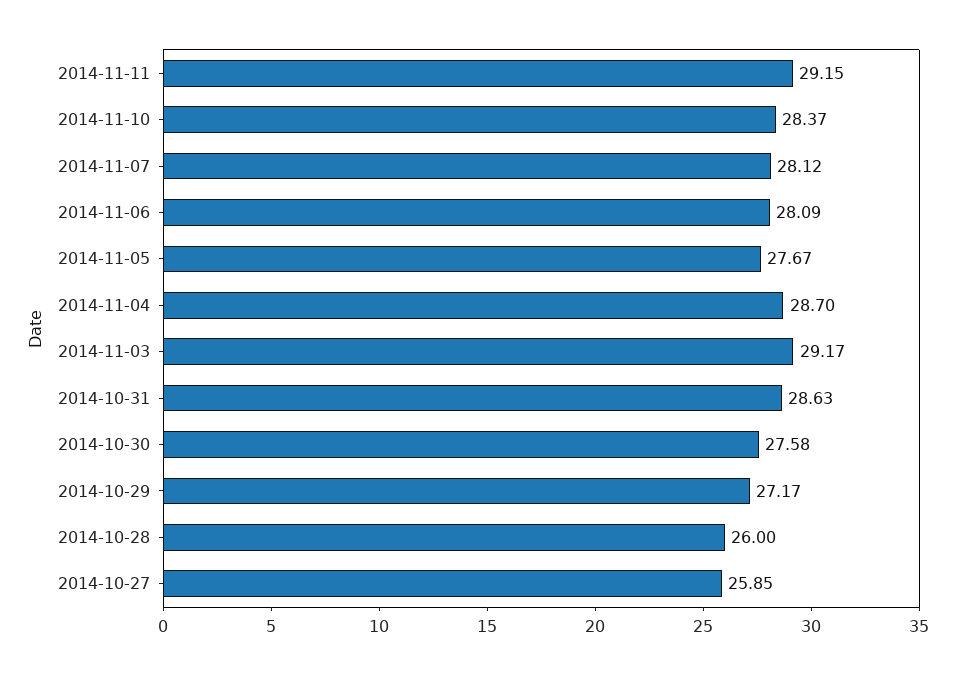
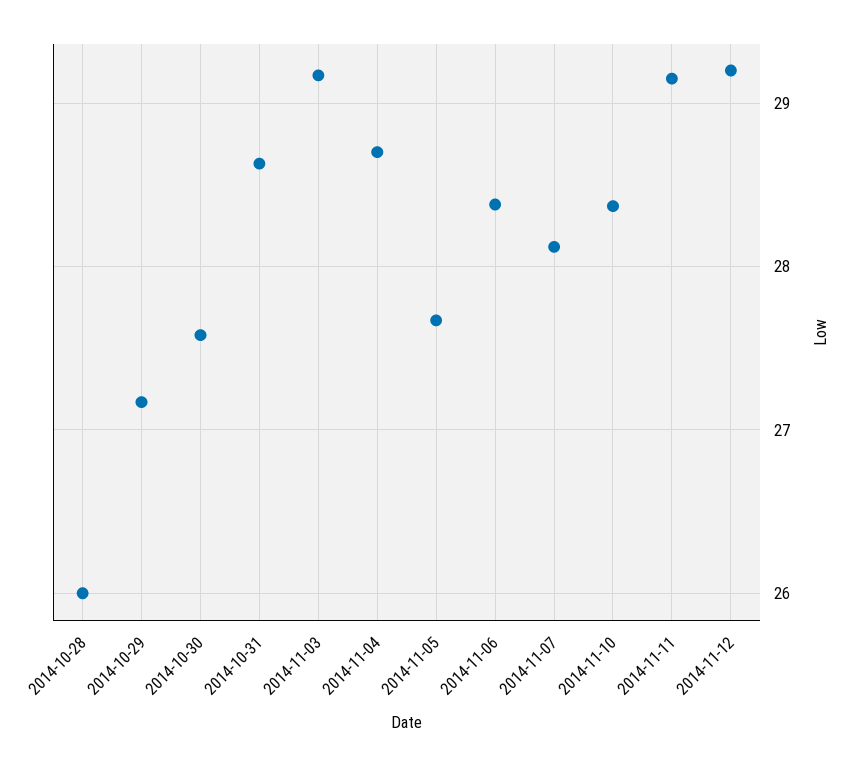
2014-11-06: 28.09 -> 28.4
2014-10-27: 25.85 -> none
2014-11-12: none -> 29.2

